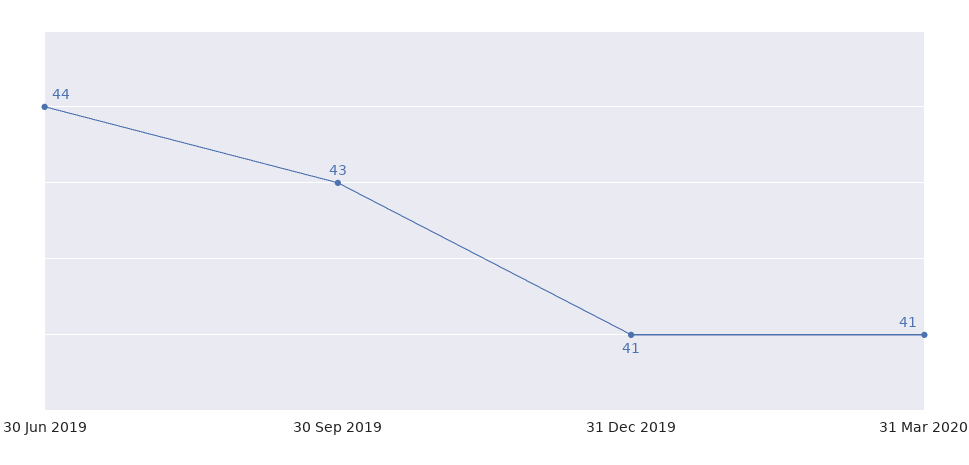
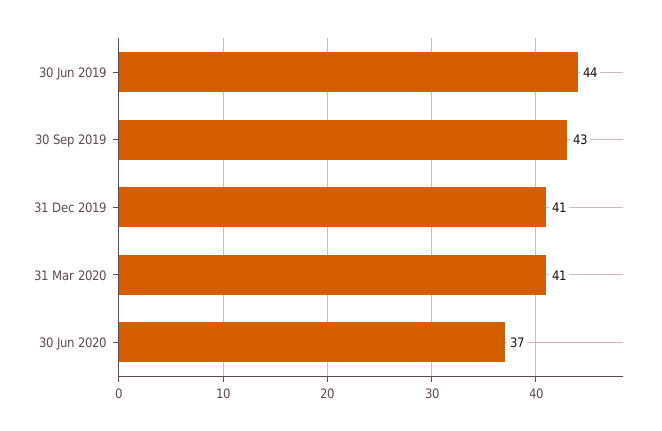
30 Jun 2020: none -> 37

